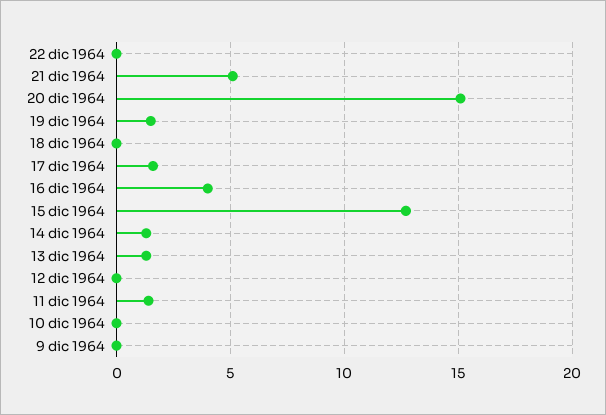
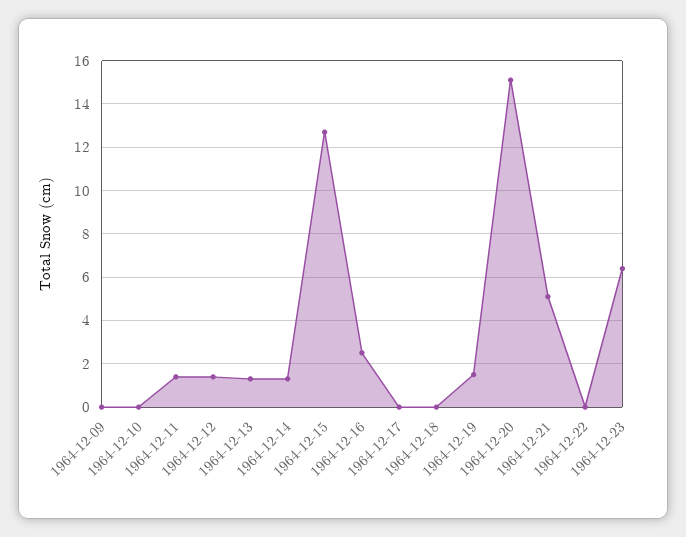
17 dic 1964: 1.5 -> 0
16 dic 1964: 4 -> 2.5
12 dic 1964: 0 -> 1.5
1964-12-23: none -> 6.5

